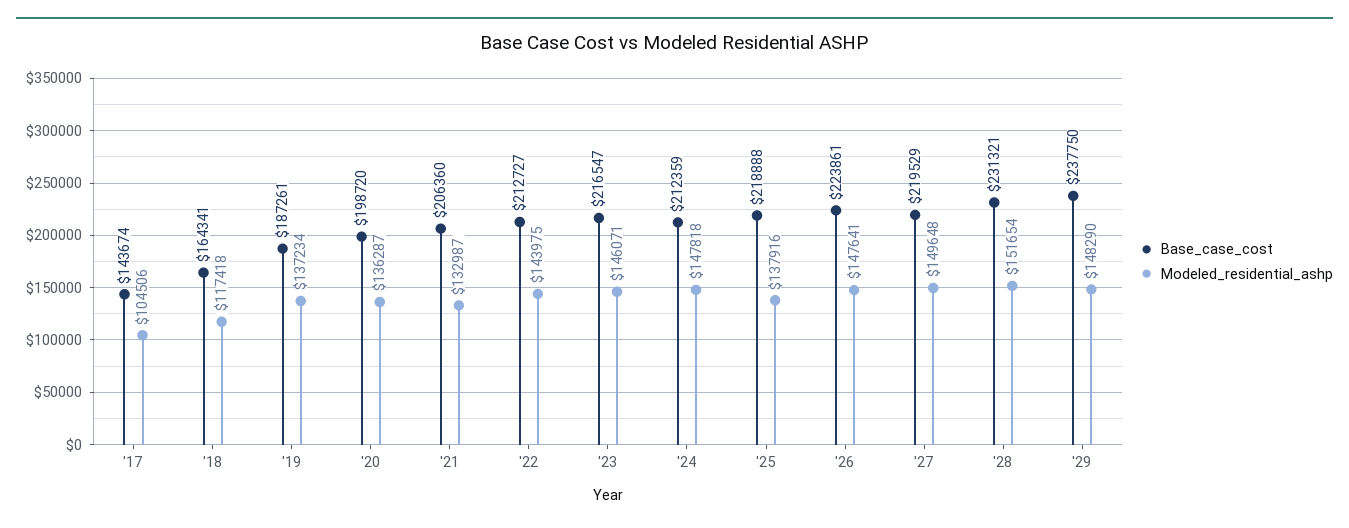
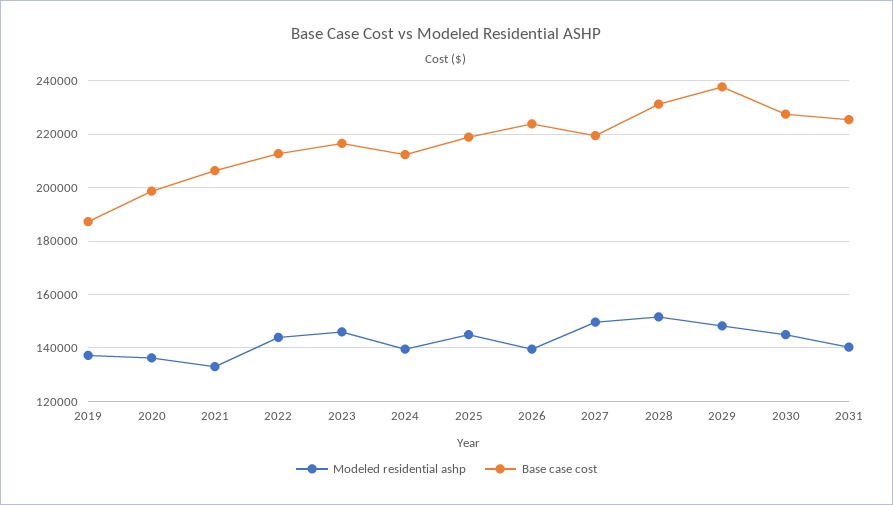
Base_case_cost, '17: 143674 -> none
Modeled_residential_ashp, '17: 104506 -> none
Base_case_cost, '18: 164341 -> none
Modeled_residential_ashp, '18: 117418 -> none
Modeled_residential_ashp, '24: 147818 -> 140000
Modeled_residential_ashp, '25: 137916 -> 145000
Modeled_residential_ashp, '26: 147641 -> 140000
Modeled_residential_ashp, 2030: none -> 145000
Base_case_cost, 2030: none -> 227500
Modeled_residential_ashp, 2031: none -> 140000
Base_case_cost, 2031: none -> 225000

